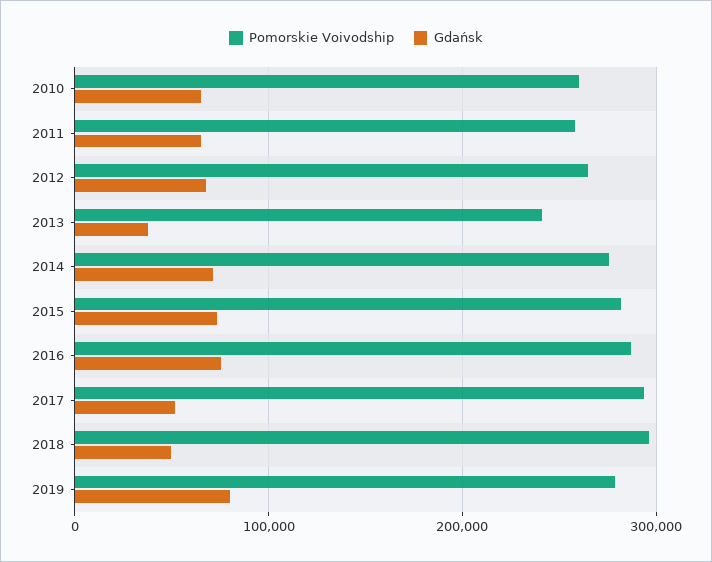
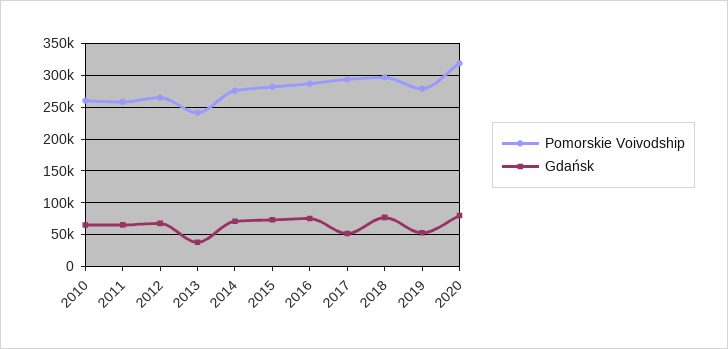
Gdańsk, 2018: 50000 -> 80000
Gdańsk, 2019: 80000 -> 50000
Pomorskie Voivodship, 2020: none -> 320000
Gdańsk, 2020: none -> 80000

